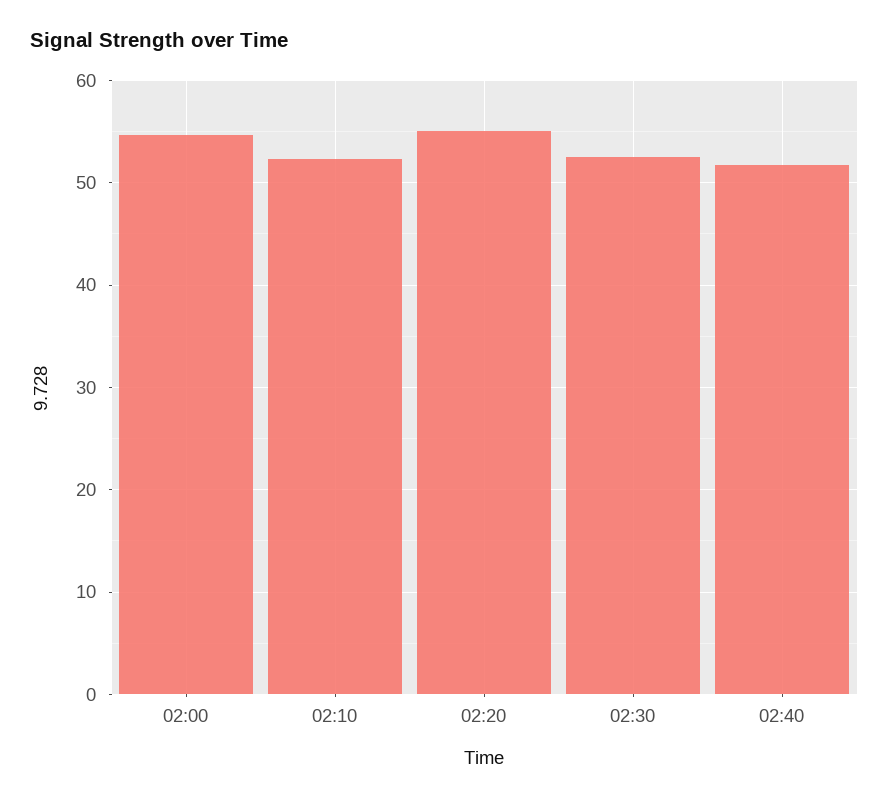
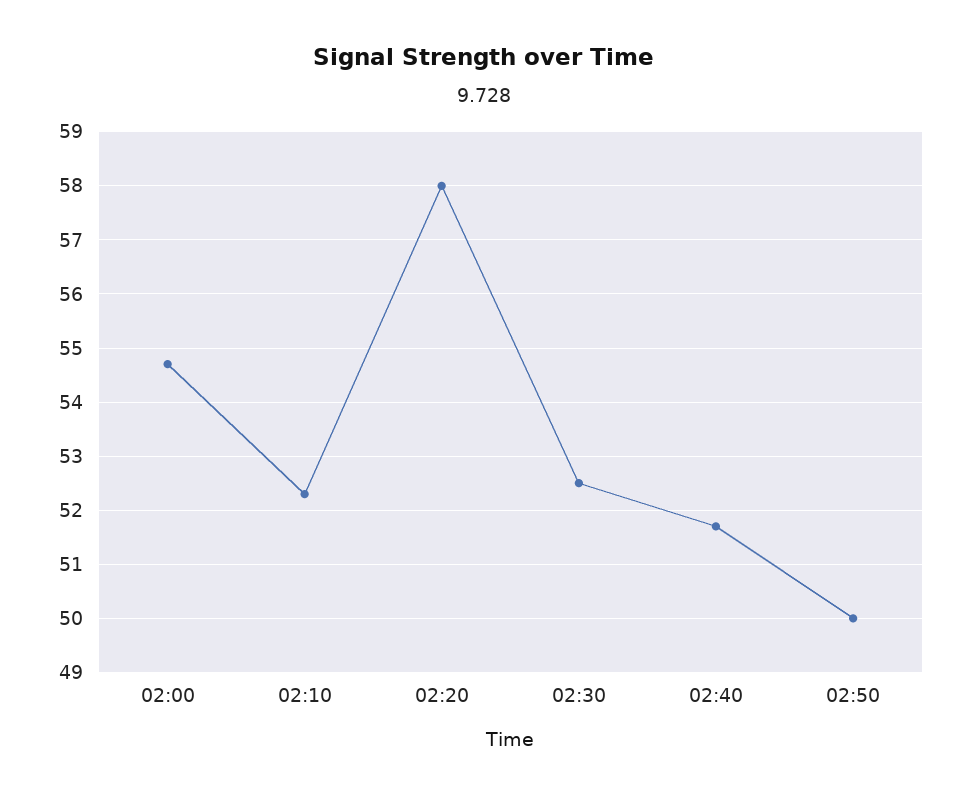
02:20: 55 -> 58
02:50: none -> 50

